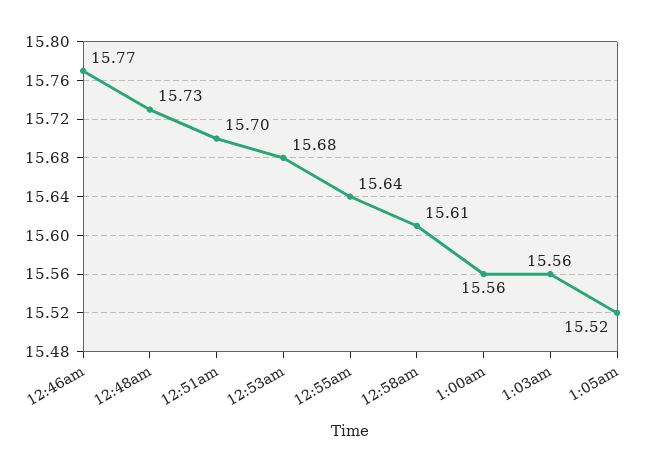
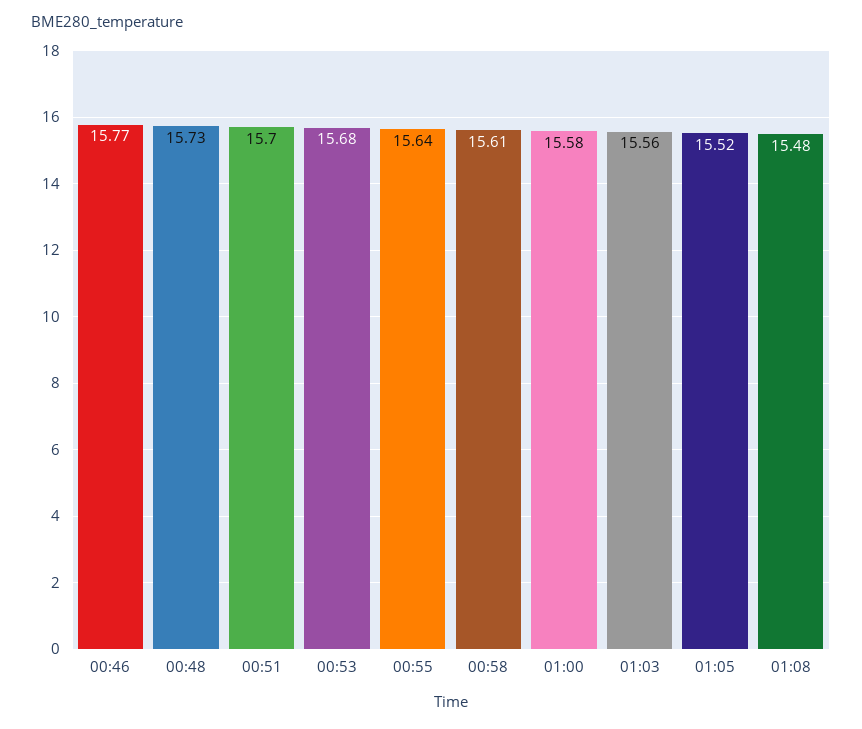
1:00am: 15.56 -> 15.58
01:08: none -> 15.48

